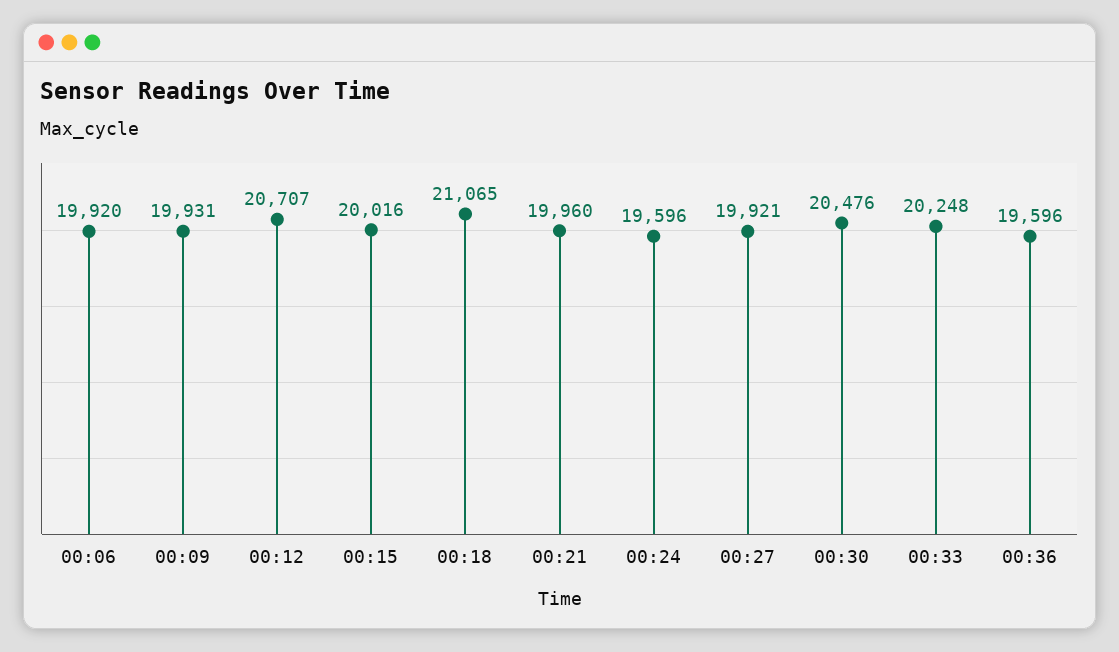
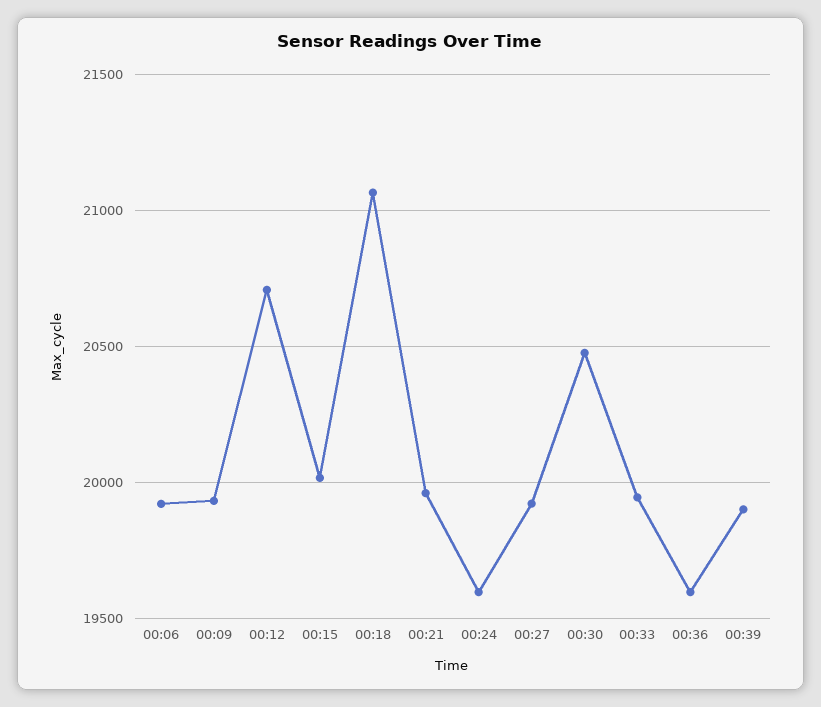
00:33: 20248 -> 19950
00:39: none -> 19900

